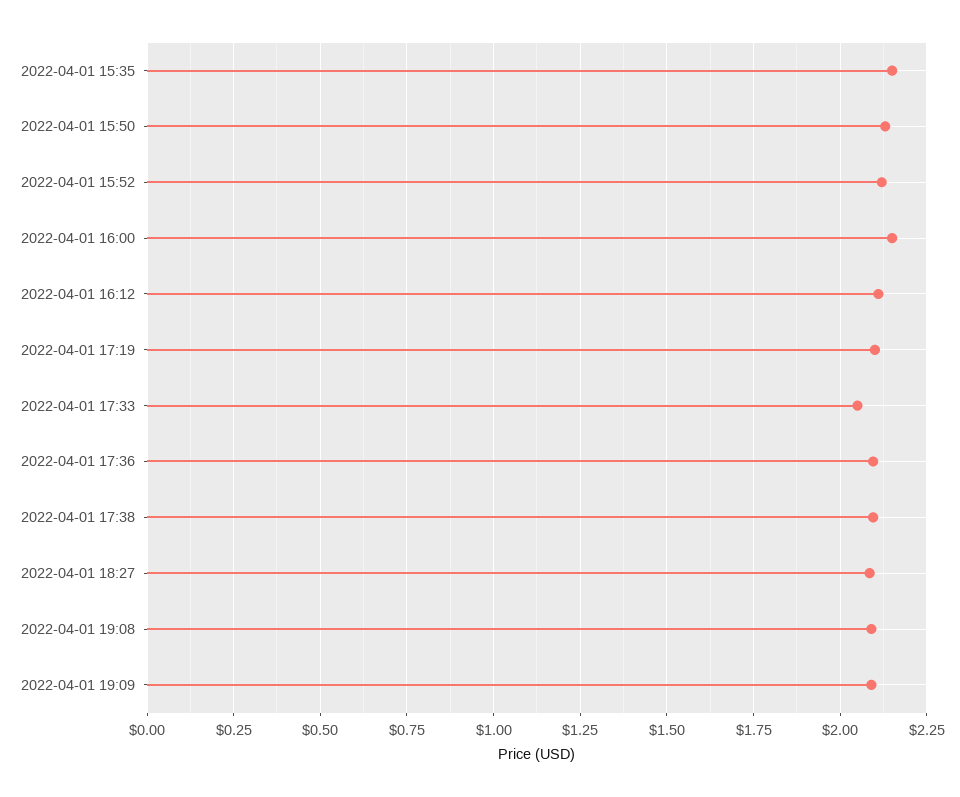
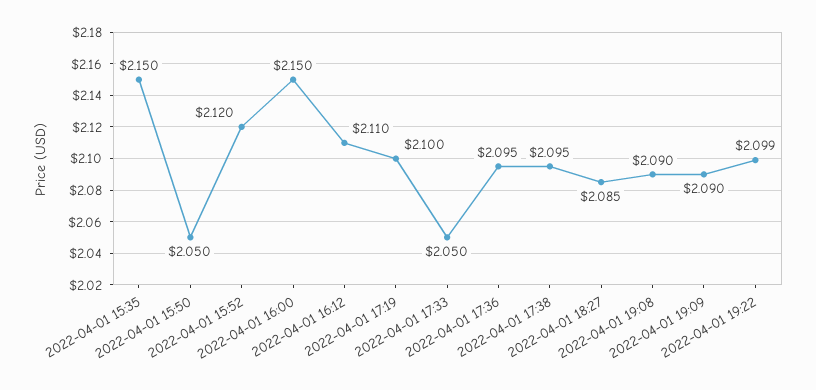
2022-04-01 15:50: 2.125 -> 2.05
2022-04-01 19:22: none -> 2.099

